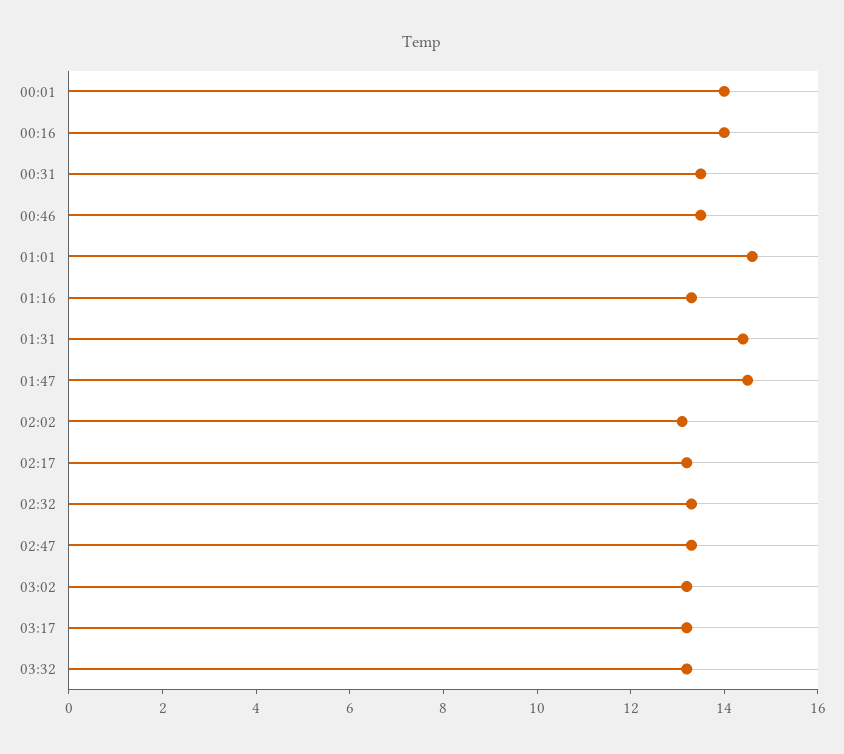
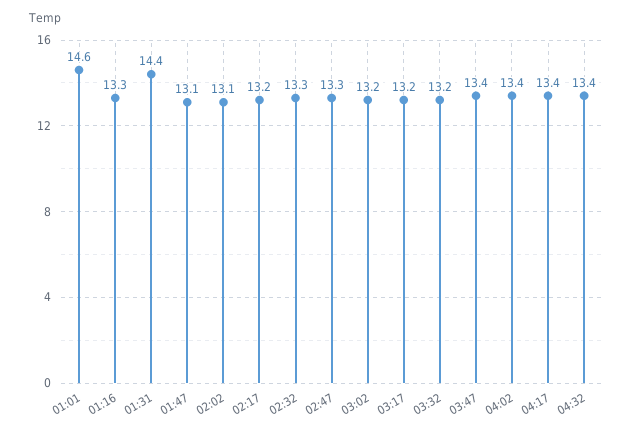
00:01: 14 -> none
00:16: 14 -> none
00:31: 13.5 -> none
00:46: 13.5 -> none
01:47: 14.5 -> 13.1
03:47: none -> 13.4
04:02: none -> 13.4
04:17: none -> 13.4
04:32: none -> 13.4

